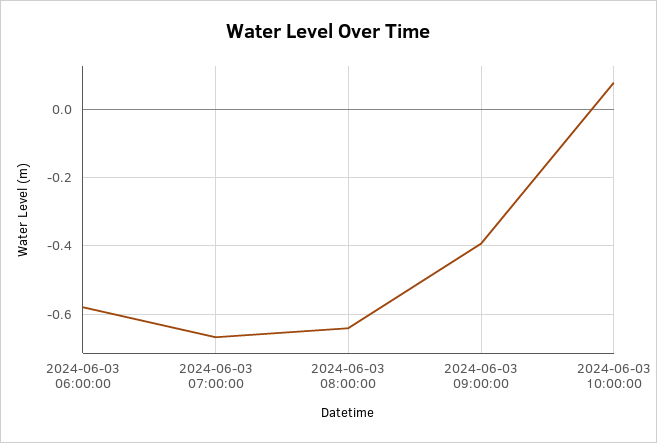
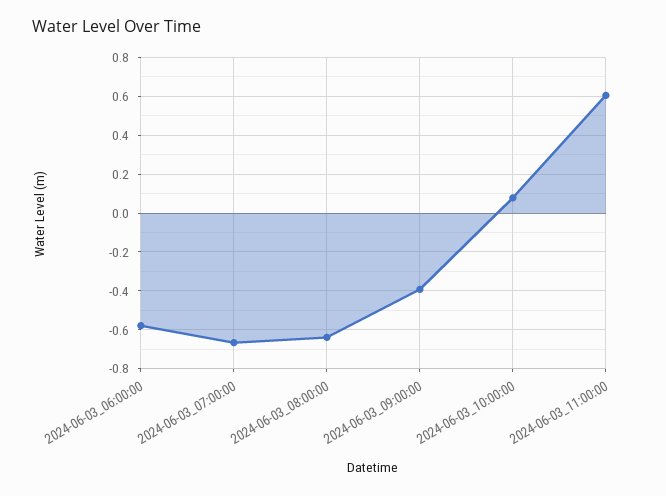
2024-06-03_11:00:00: none -> 0.6

